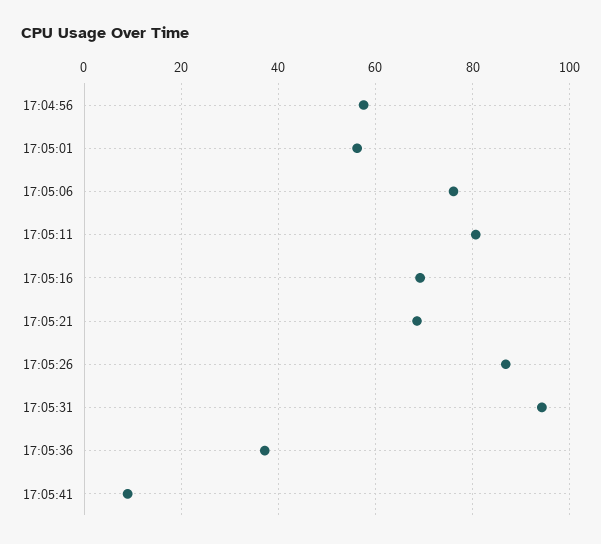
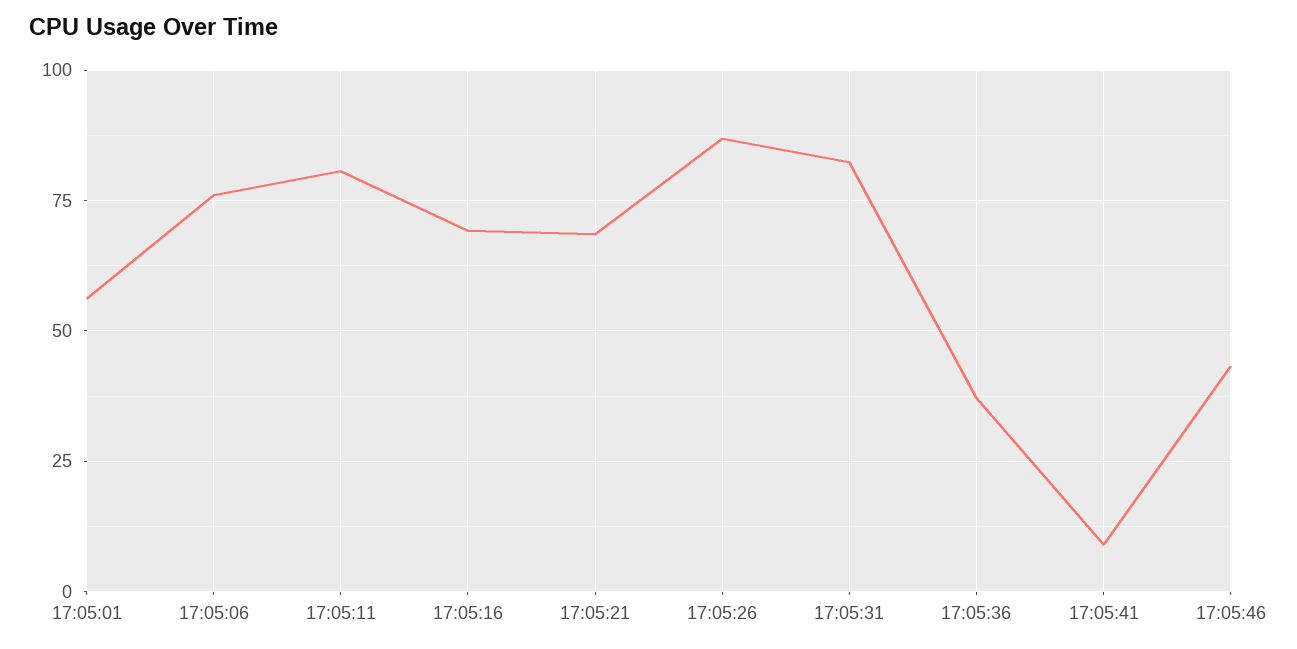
17:04:56: 58 -> none
17:05:31: 94 -> 82.5
17:05:46: none -> 42.5

